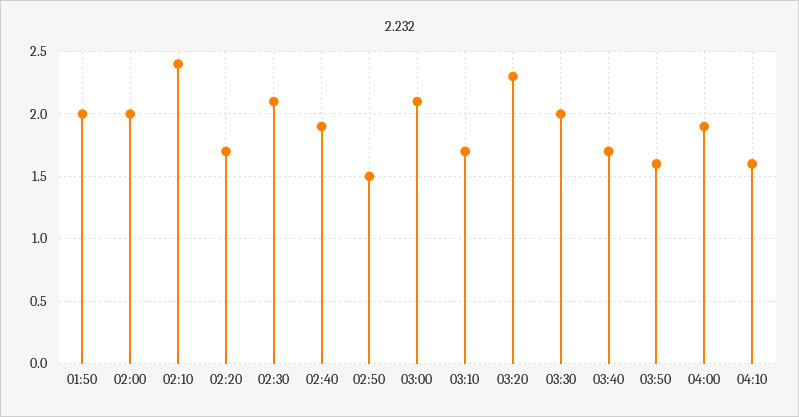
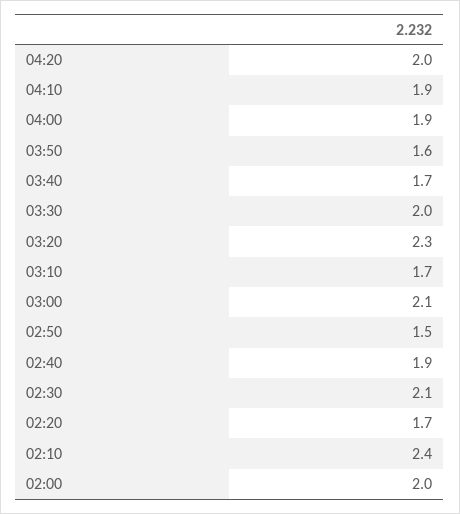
01:50: 2 -> none
04:10: 1.6 -> 1.9
04:20: none -> 2

